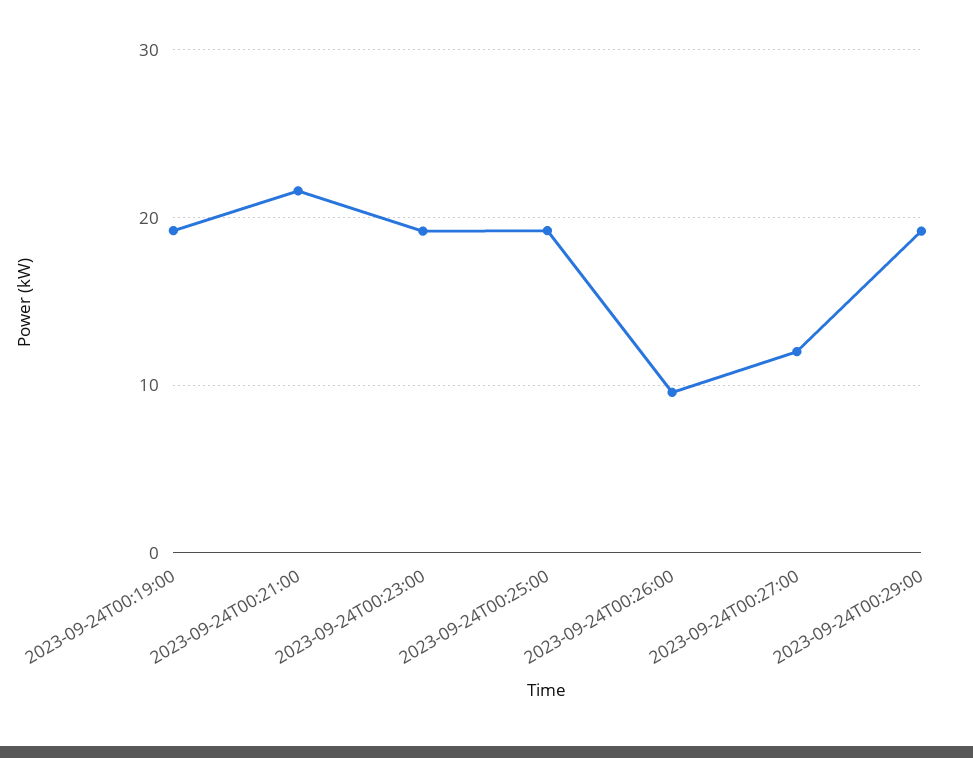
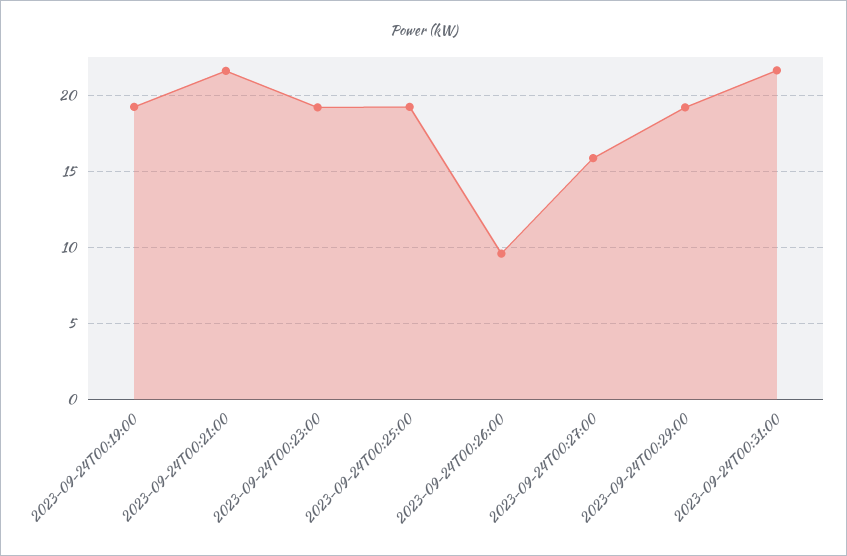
2023-09-24T00:27:00: 12 -> 16
2023-09-24T00:31:00: none -> 21.5

